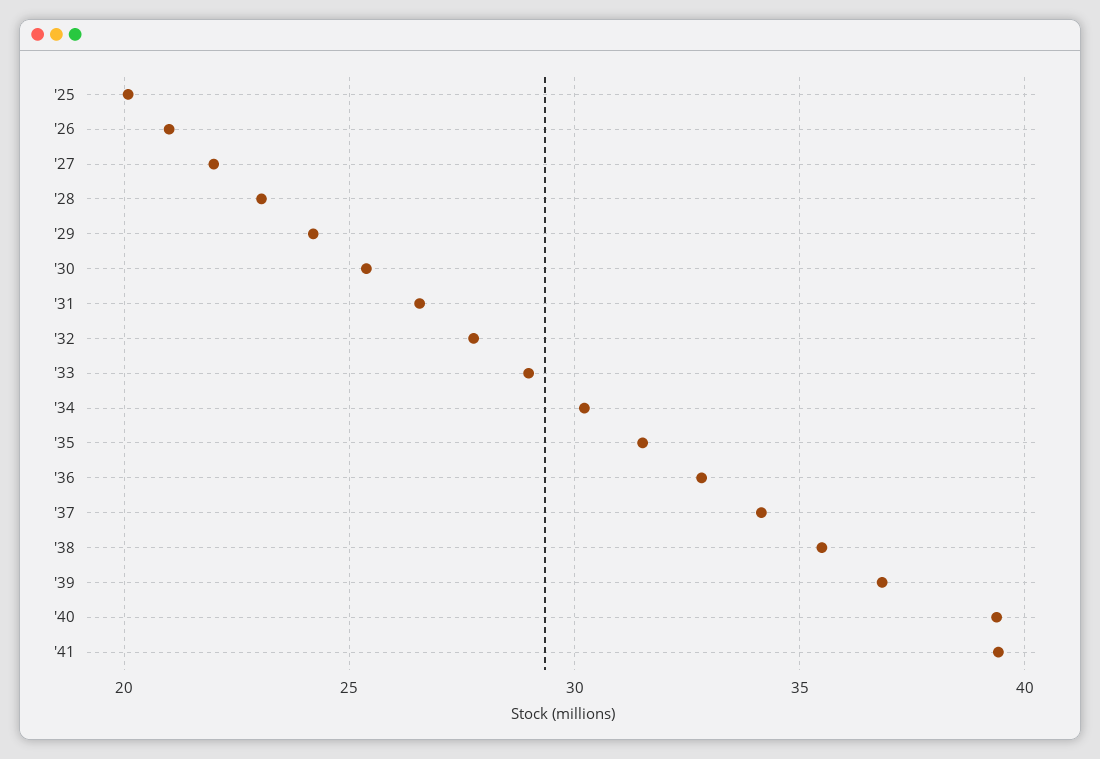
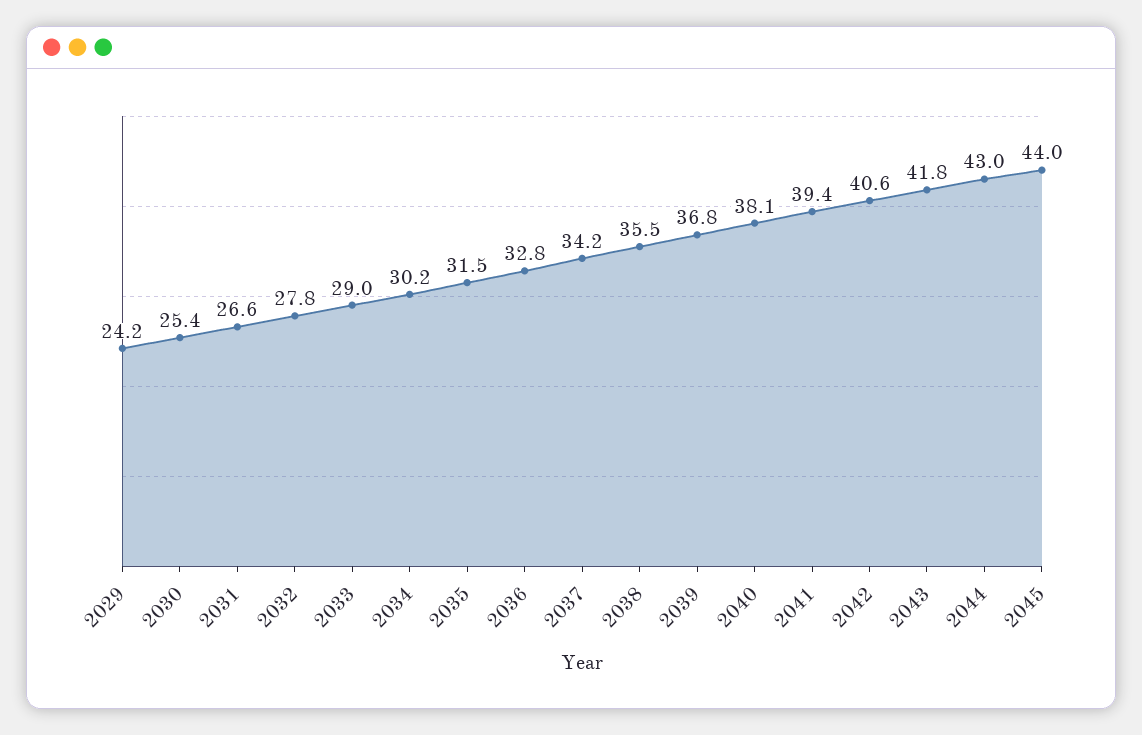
'25: 20 -> none
'26: 21 -> none
'27: 22 -> none
'28: 23 -> none
'40: 39.5 -> 38.1
2042: none -> 40.6
2043: none -> 41.8
2044: none -> 43
2045: none -> 44

